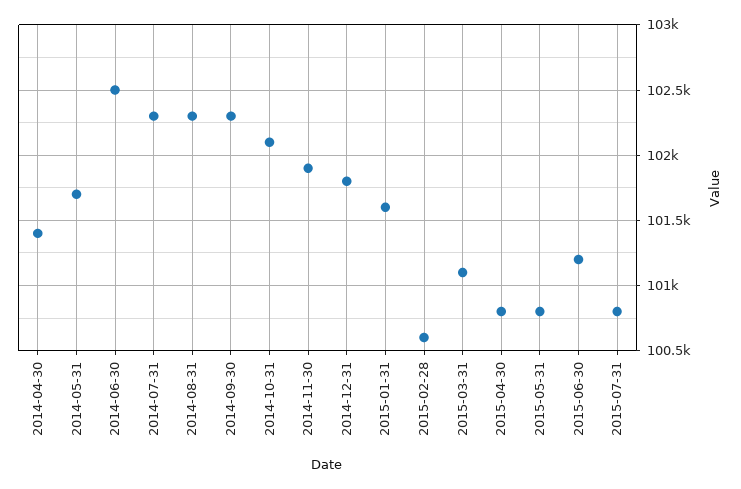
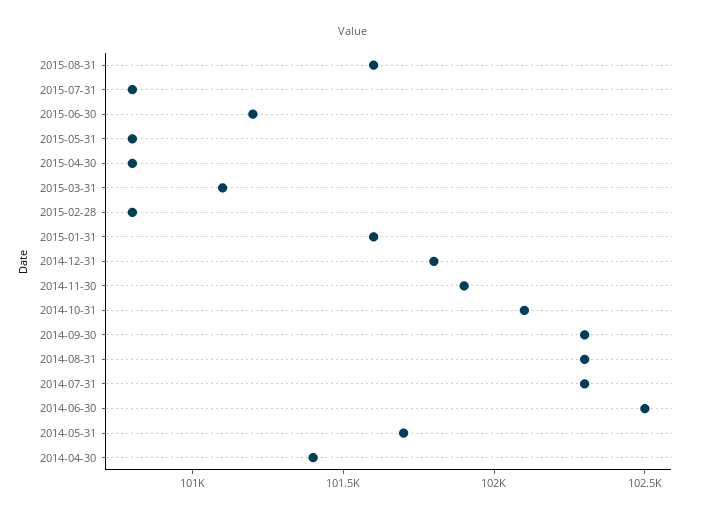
2015-02-28: 100600 -> 100800
2015-08-31: none -> 101600

